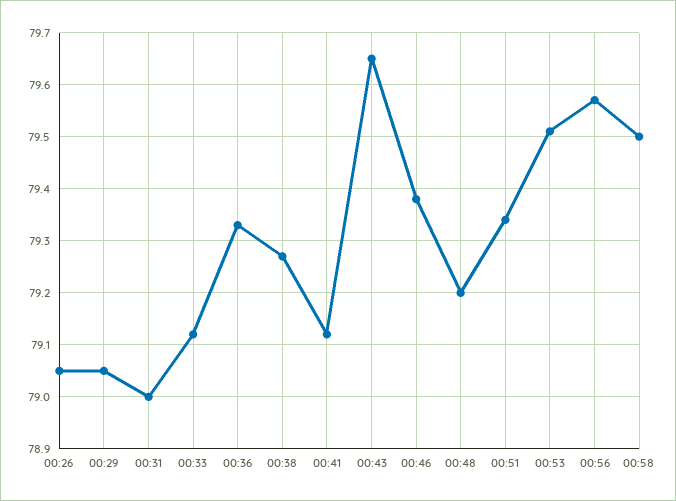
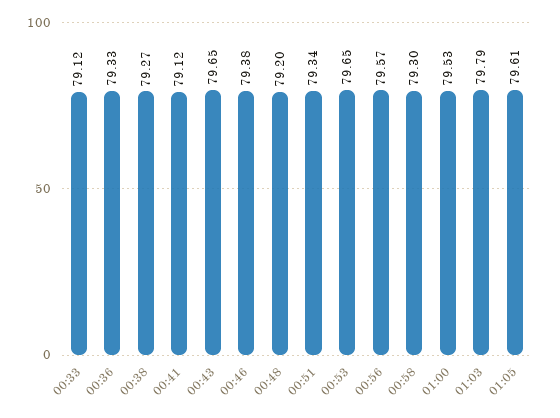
00:26: 79.05 -> none
00:29: 79.05 -> none
00:31: 79 -> none
00:53: 79.5 -> 79.65
00:58: 79.5 -> 79.3
01:00: none -> 79.53
01:03: none -> 79.79
01:05: none -> 79.61

